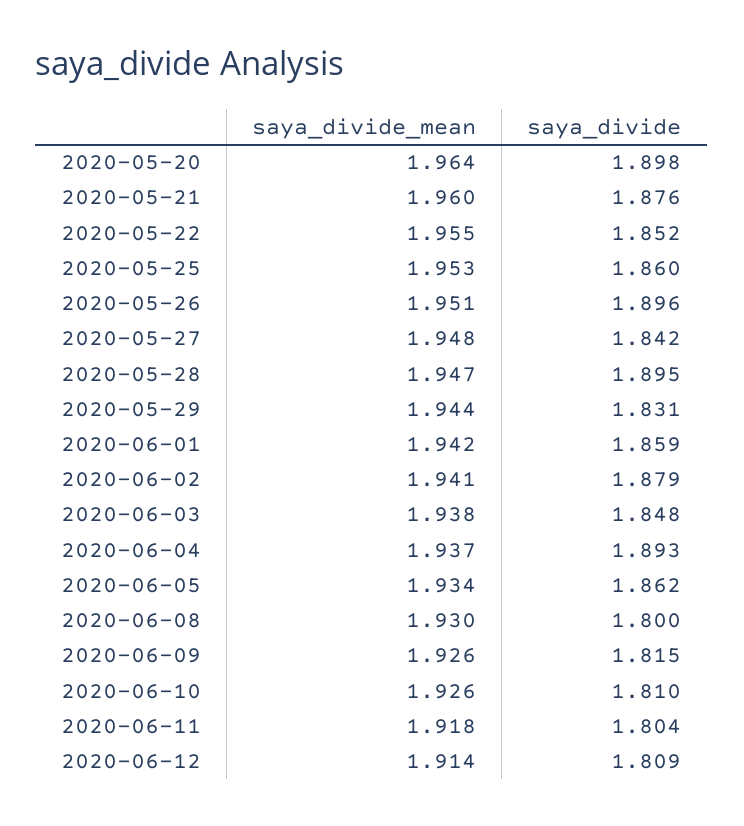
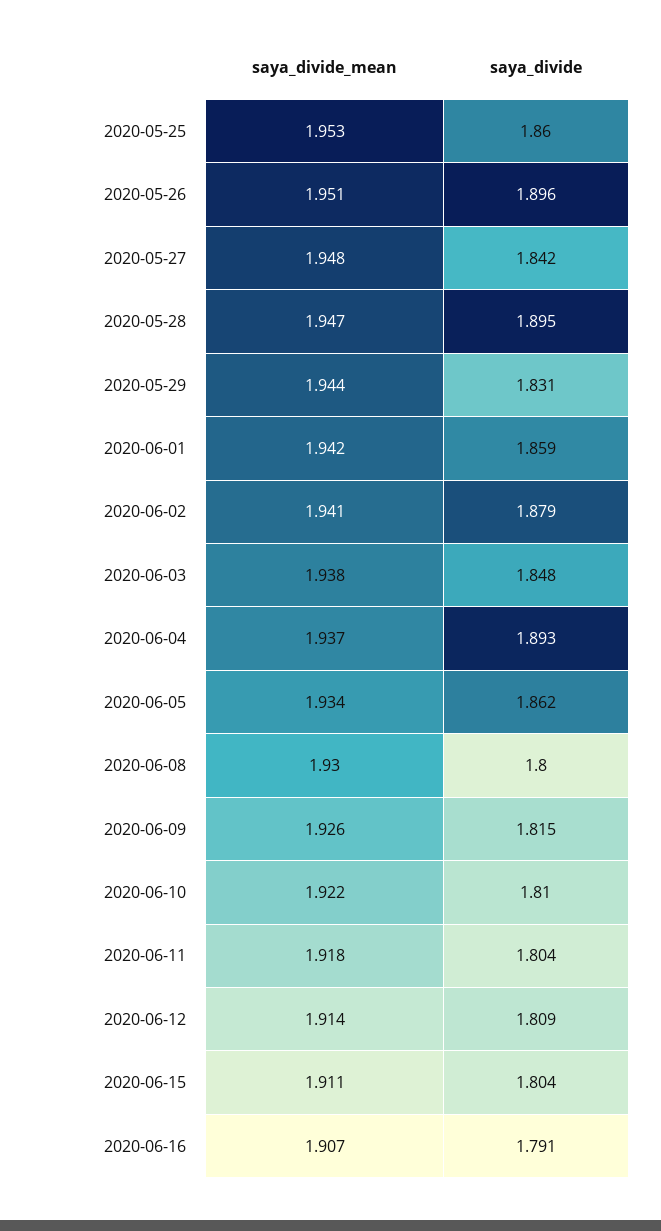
saya_divide_mean, 2020-05-20: 1.964 -> none
saya_divide, 2020-05-20: 1.898 -> none
saya_divide_mean, 2020-05-21: 1.96 -> none
saya_divide, 2020-05-21: 1.876 -> none
saya_divide_mean, 2020-05-22: 1.955 -> none
saya_divide, 2020-05-22: 1.852 -> none
saya_divide_mean, 2020-06-10: 1.926 -> 1.922
saya_divide_mean, 2020-06-15: none -> 1.911
saya_divide, 2020-06-15: none -> 1.804
saya_divide_mean, 2020-06-16: none -> 1.907
saya_divide, 2020-06-16: none -> 1.791

